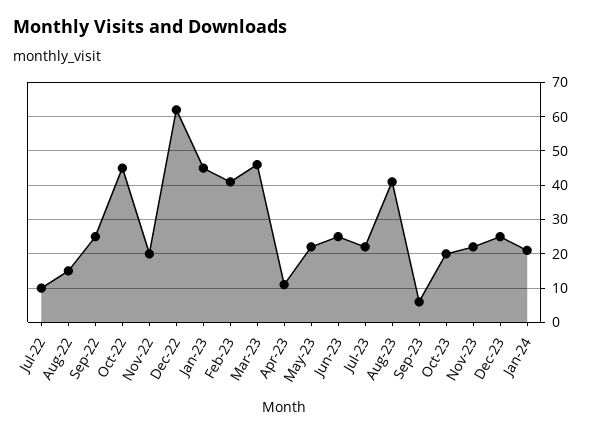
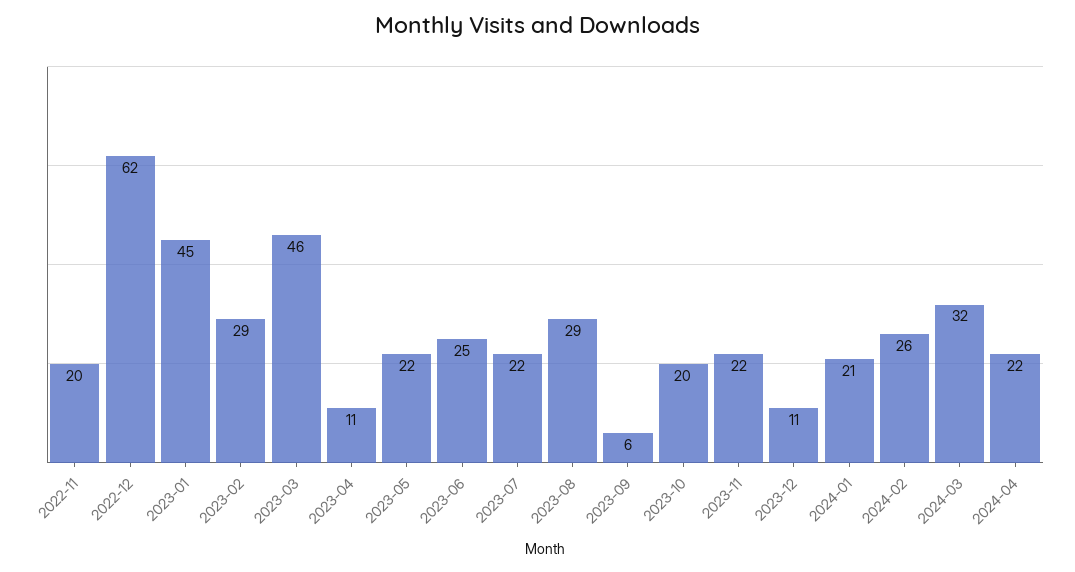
Jul-22: 10 -> none
Aug-22: 15 -> none
Sep-22: 25 -> none
Oct-22: 45 -> none
Feb-23: 40 -> 29
Aug-23: 40 -> 29
Dec-23: 25 -> 11
2024-02: none -> 26
2024-03: none -> 32
2024-04: none -> 22

